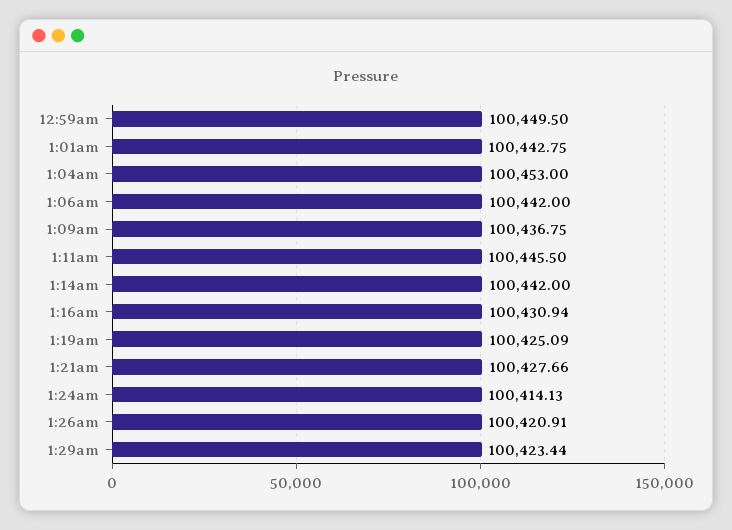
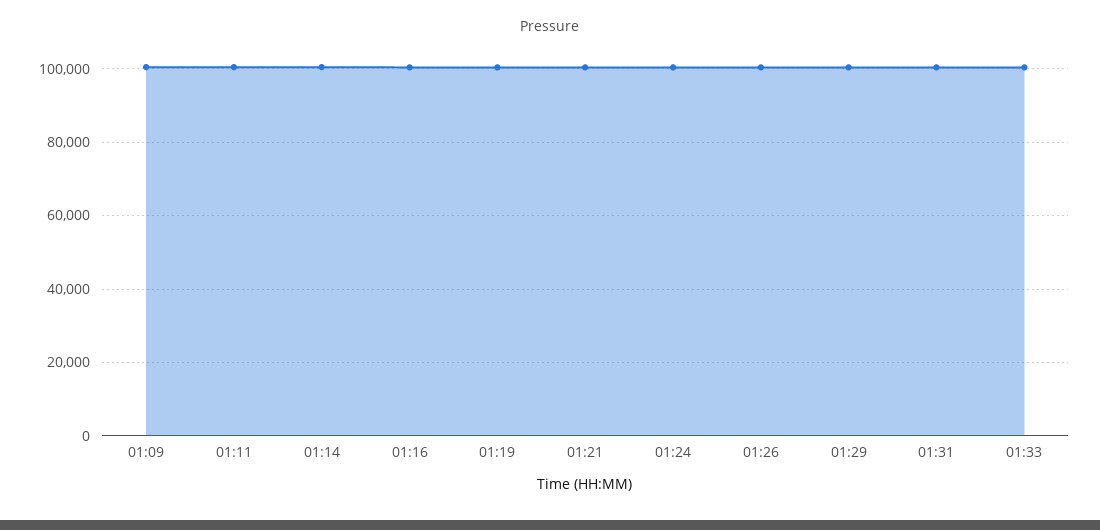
12:59am: 100449.5 -> none
1:01am: 100442.75 -> none
1:04am: 100453 -> none
1:06am: 100442 -> none
01:31: none -> 100000
01:33: none -> 100000

